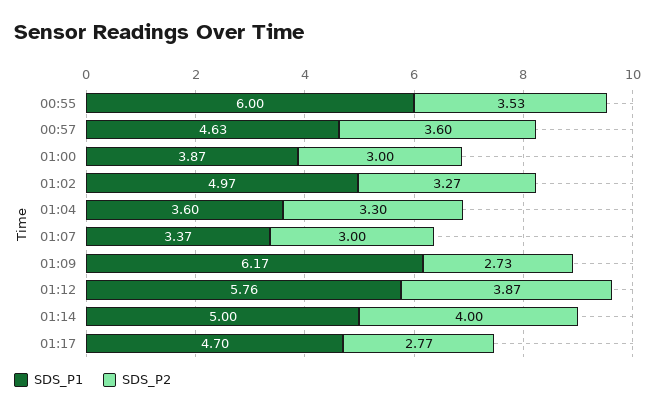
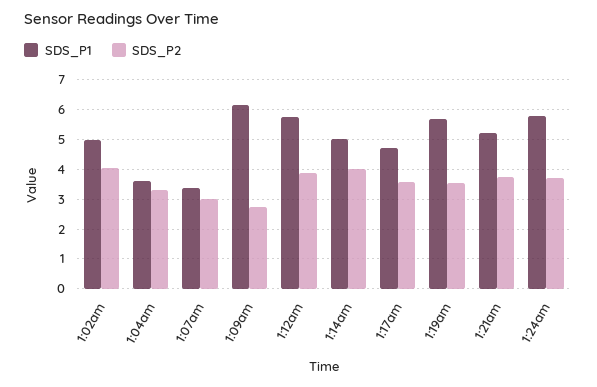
SDS_P1, 00:55: 6 -> none
SDS_P2, 00:55: 3.53 -> none
SDS_P1, 00:57: 4.63 -> none
SDS_P2, 00:57: 3.6 -> none
SDS_P1, 01:00: 3.87 -> none
SDS_P2, 01:00: 3 -> none
SDS_P2, 01:02: 3.27 -> 4
SDS_P2, 01:17: 2.77 -> 3.5
SDS_P1, 1:19am: none -> 5.75
SDS_P2, 1:19am: none -> 3.5
SDS_P1, 1:21am: none -> 5.25
SDS_P2, 1:21am: none -> 3.75
SDS_P1, 1:24am: none -> 5.75
SDS_P2, 1:24am: none -> 3.75

